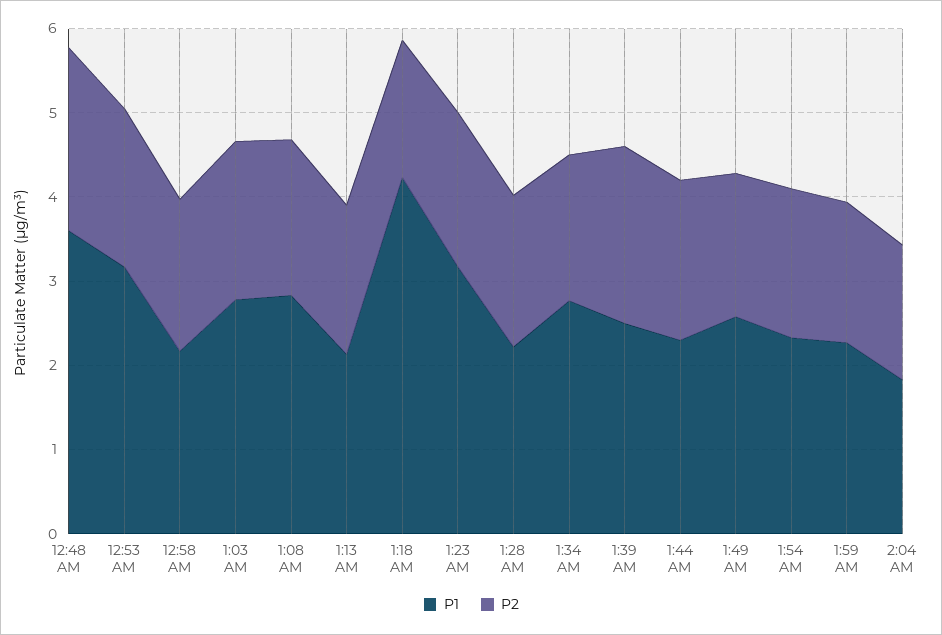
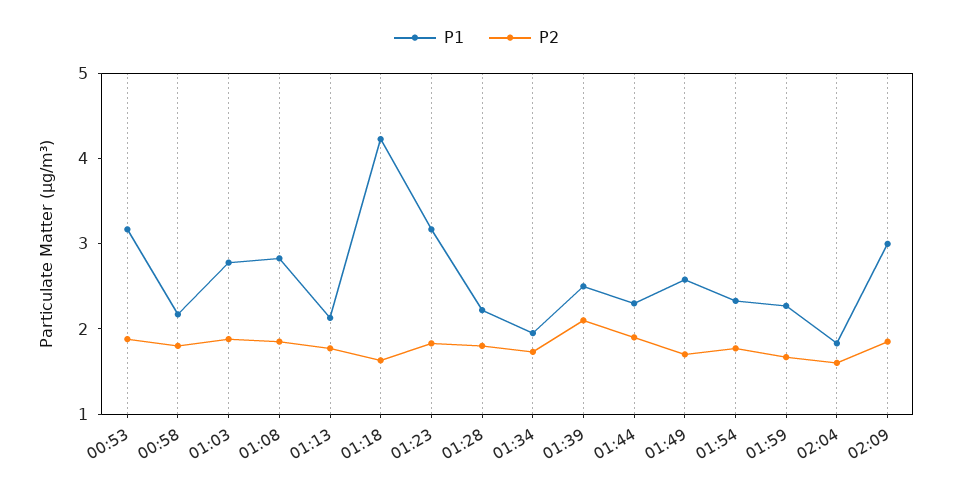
P1, 12:48 AM: 3.6 -> none
P2, 12:48 AM: 2.2 -> none
P1, 1:34 AM: 2.8 -> 2
P1, 02:09: none -> 3
P2, 02:09: none -> 1.8

